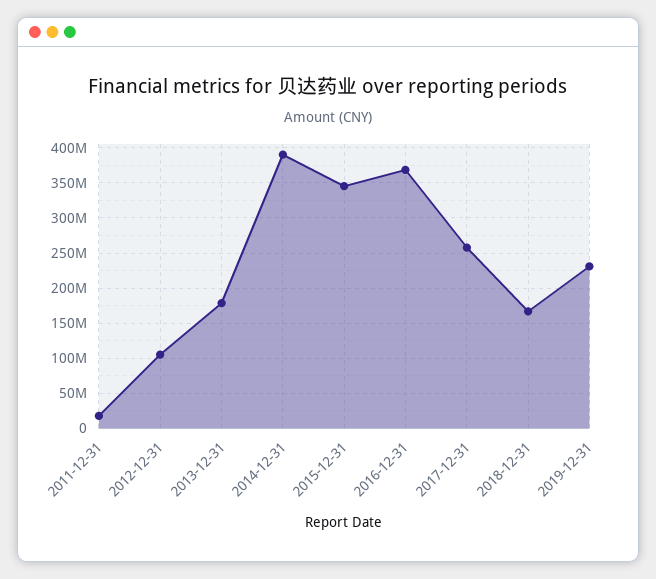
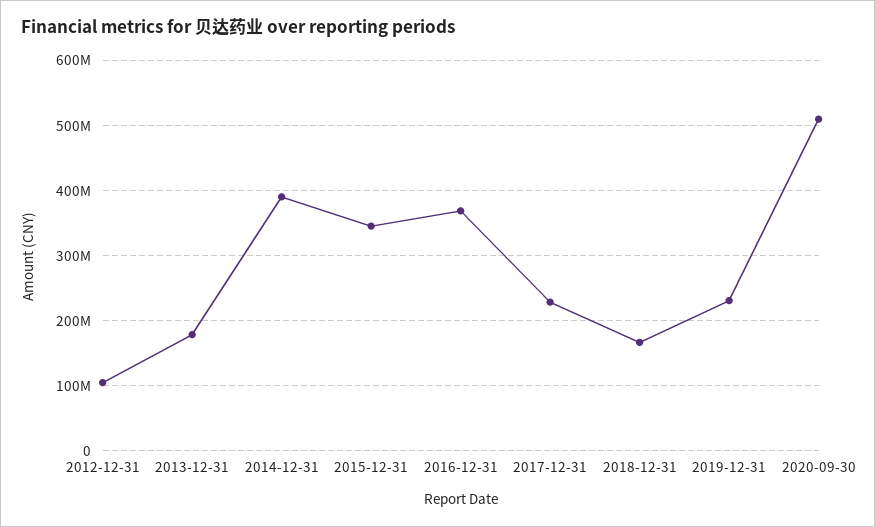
2011-12-31: 20000000 -> none
2017-12-31: 260000000 -> 230000000
2020-09-30: none -> 510000000

